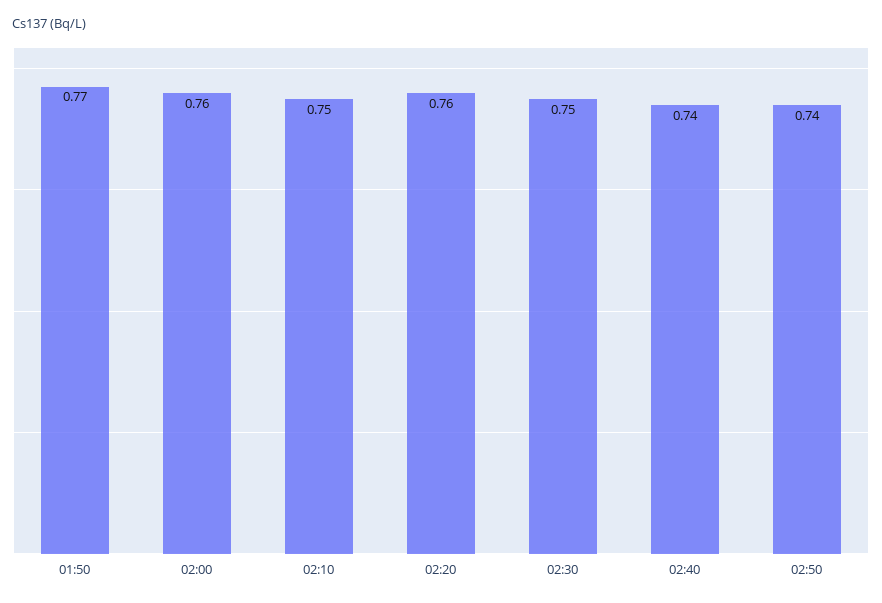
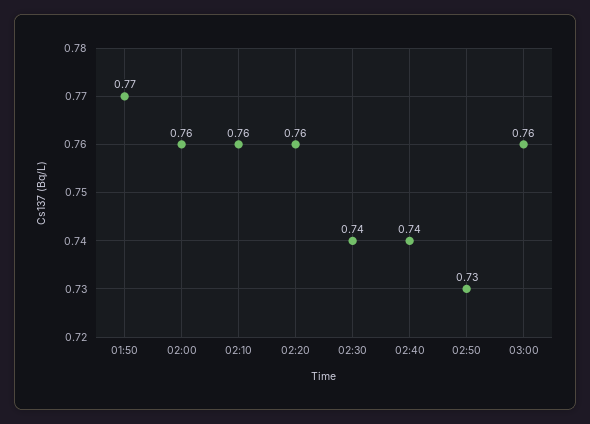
02:10: 0.75 -> 0.76
02:30: 0.75 -> 0.74
02:50: 0.74 -> 0.73
03:00: none -> 0.76

